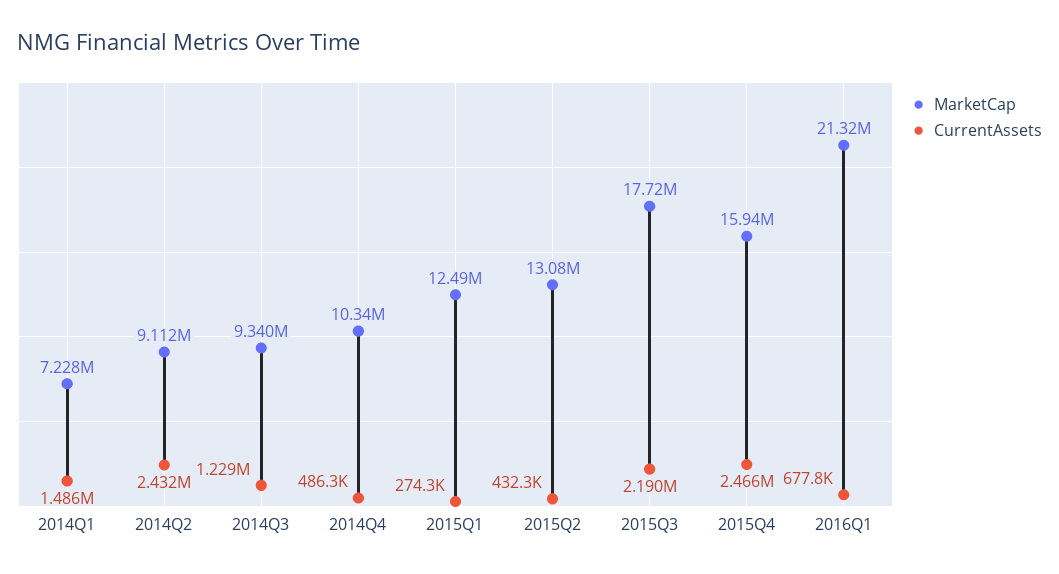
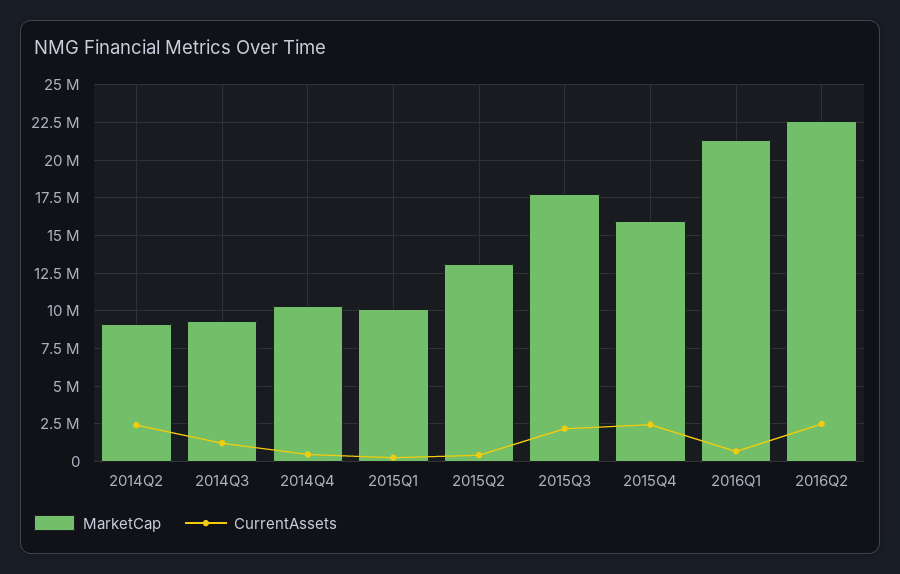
MarketCap, 2014Q1: 7228000 -> none
CurrentAssets, 2014Q1: 1486000 -> none
MarketCap, 2015Q1: 12490000 -> 10000000
MarketCap, 2016Q2: none -> 22500000
CurrentAssets, 2016Q2: none -> 2500000

